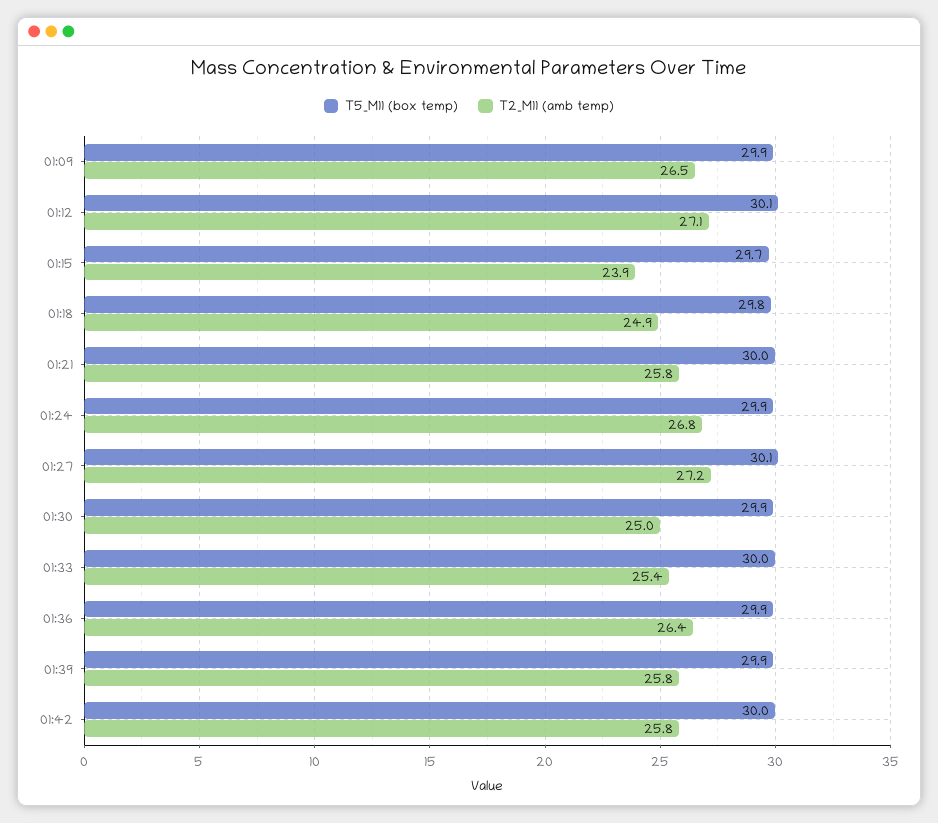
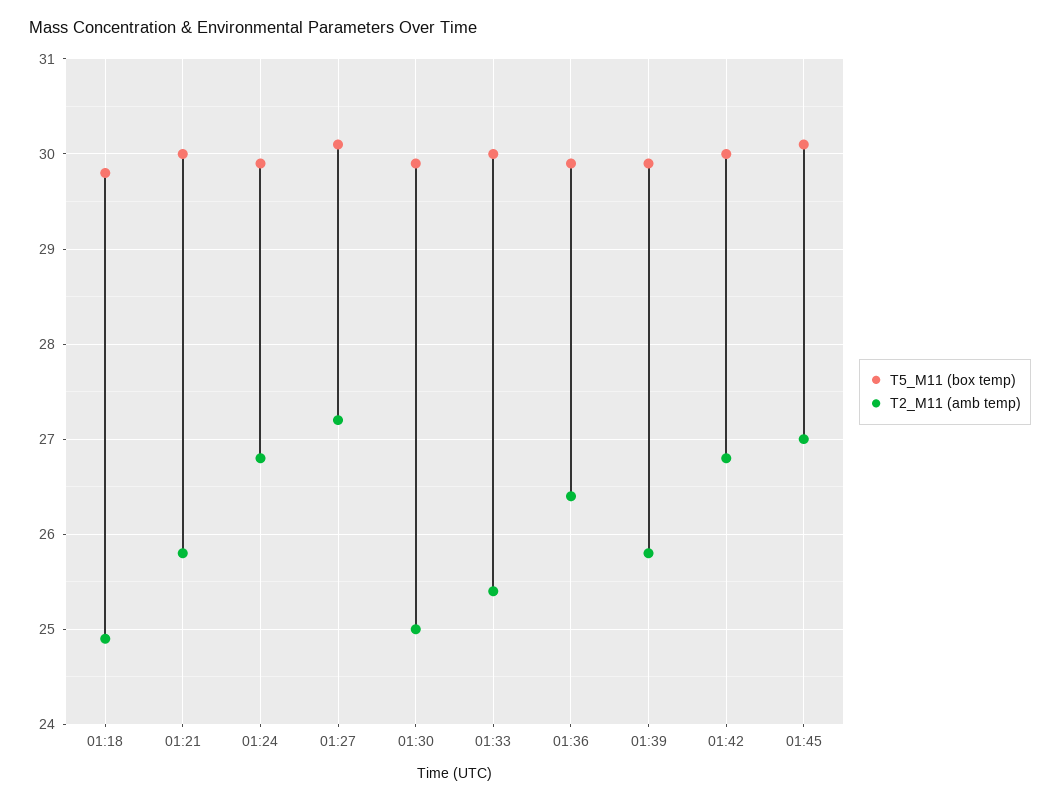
T5_M11 (box temp), 01:09: 29.9 -> none
T2_M11 (amb temp), 01:09: 26.5 -> none
T5_M11 (box temp), 01:12: 30.1 -> none
T2_M11 (amb temp), 01:12: 27.1 -> none
T5_M11 (box temp), 01:15: 29.7 -> none
T2_M11 (amb temp), 01:15: 23.9 -> none
T2_M11 (amb temp), 01:42: 25.8 -> 26.8
T5_M11 (box temp), 01:45: none -> 30.1
T2_M11 (amb temp), 01:45: none -> 27

